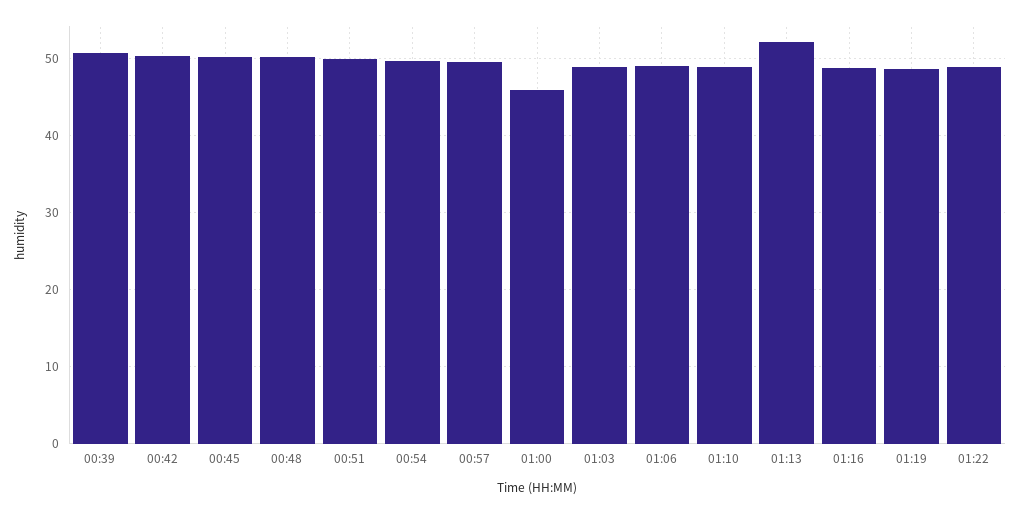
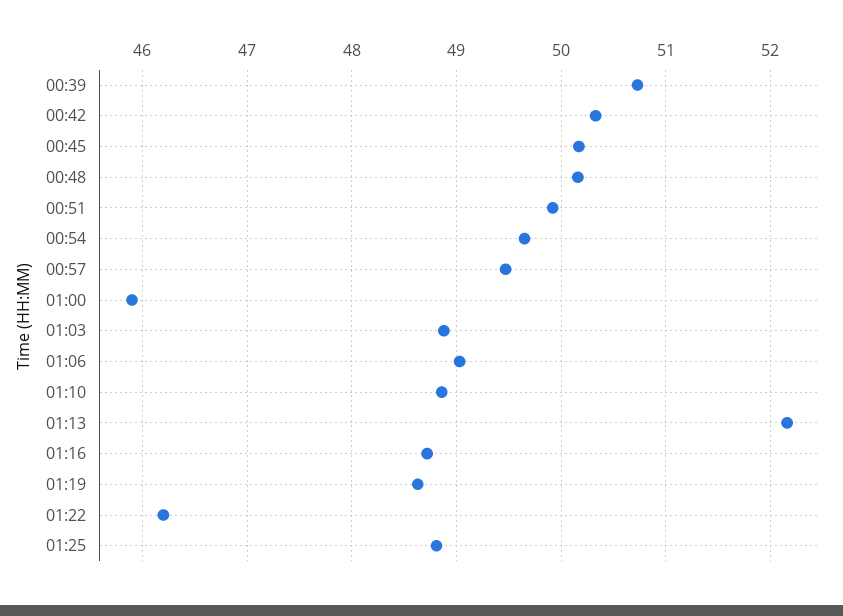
01:22: 49 -> 46.2
01:25: none -> 48.8

